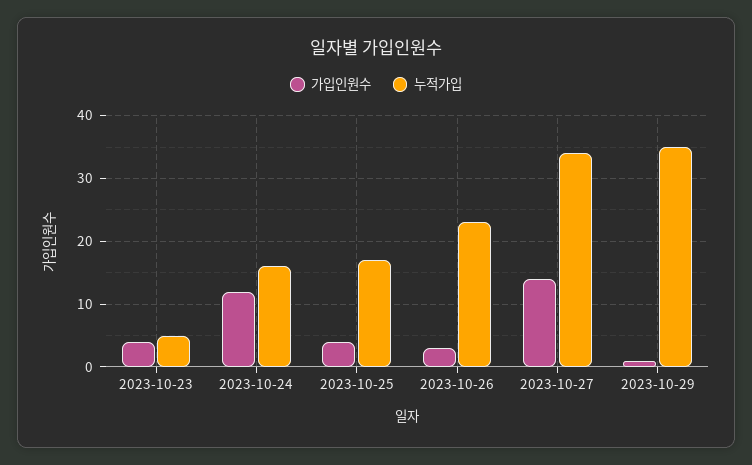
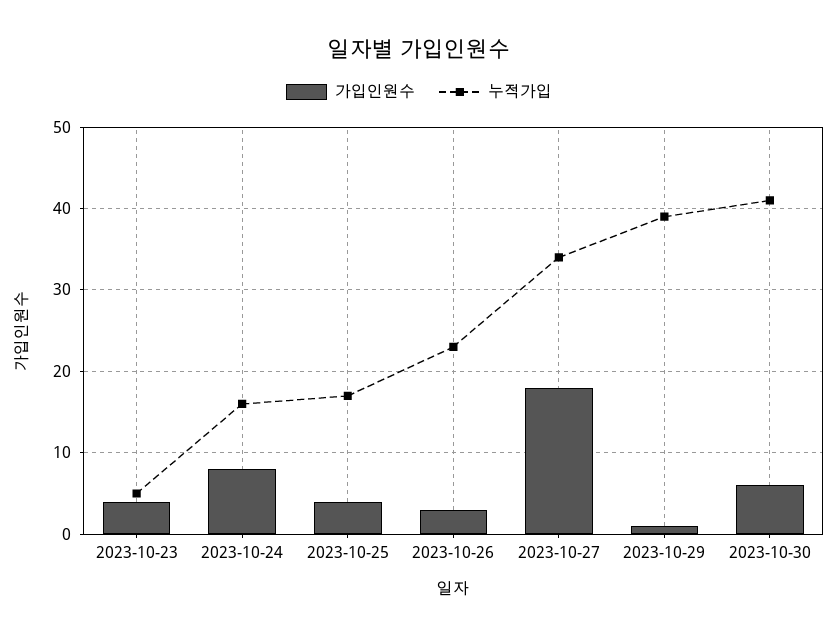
가입인원수, 2023-10-24: 12 -> 8
가입인원수, 2023-10-27: 14 -> 18
누적가입, 2023-10-29: 35 -> 39
가입인원수, 2023-10-30: none -> 6
누적가입, 2023-10-30: none -> 41

